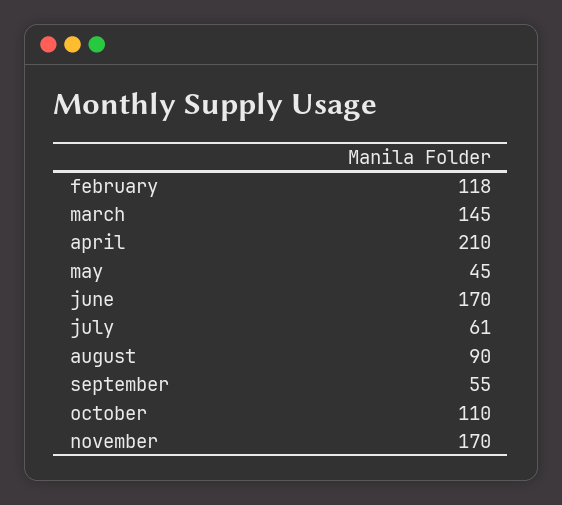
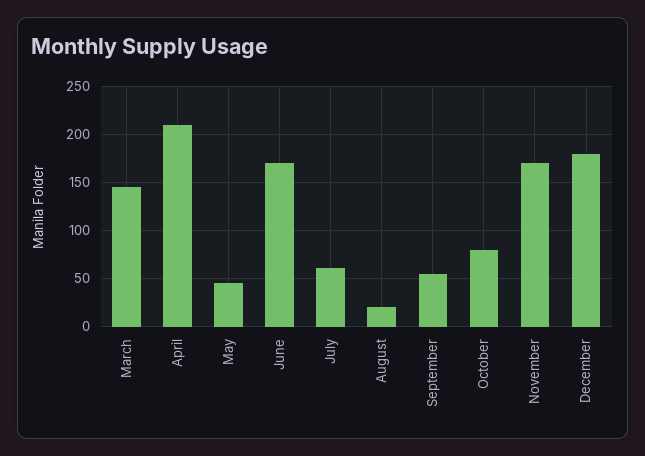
february: 118 -> none
august: 90 -> 20
october: 110 -> 80
December: none -> 180

